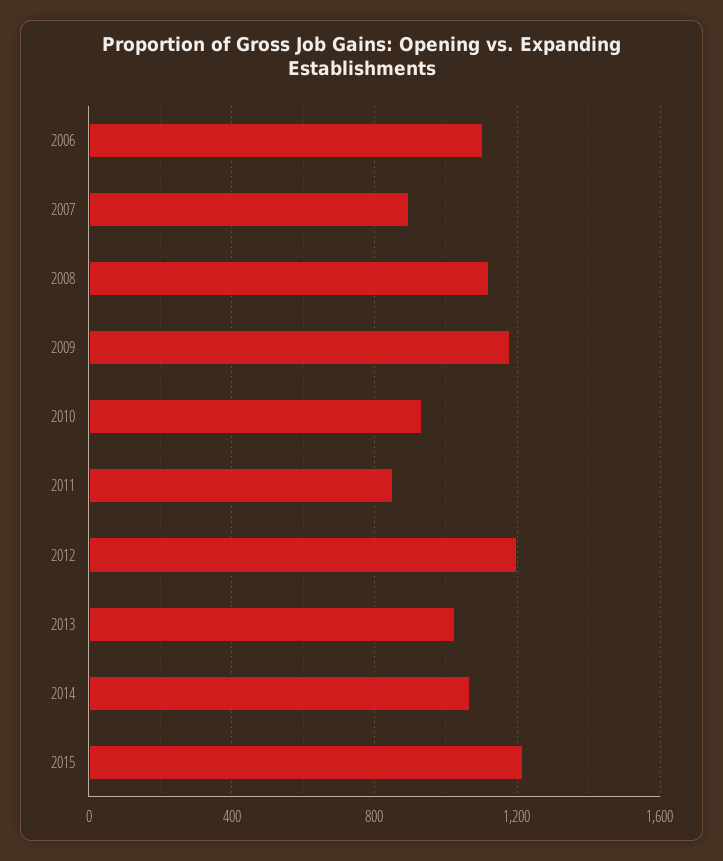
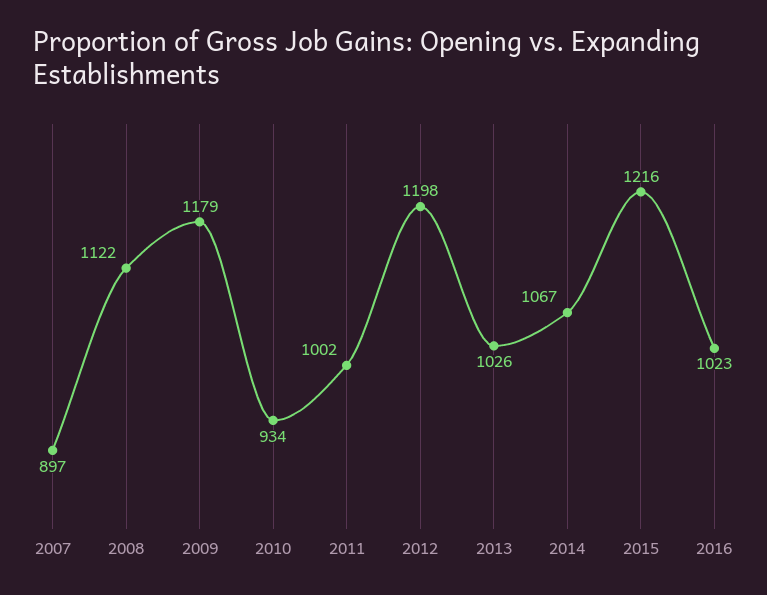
2006: 1100 -> none
2011: 850 -> 1002
2016: none -> 1023

